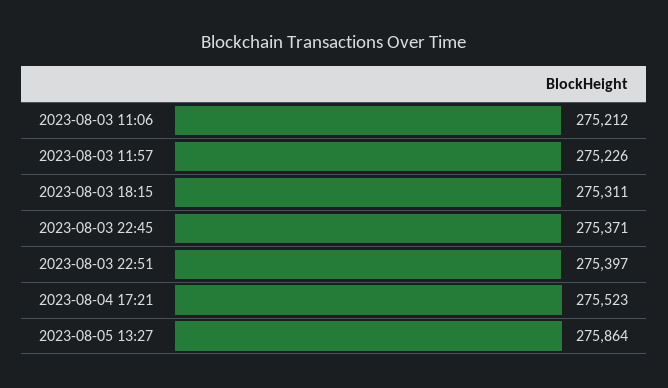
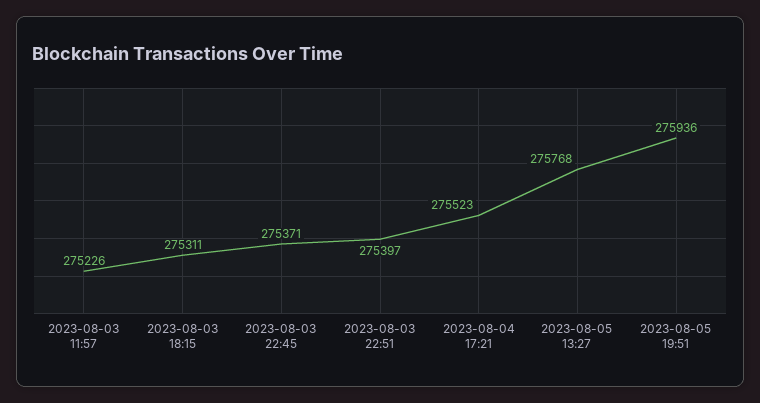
2023-08-03 11:06: 275212 -> none
2023-08-05 13:27: 275864 -> 275768
2023-08-05 19:51: none -> 275936

